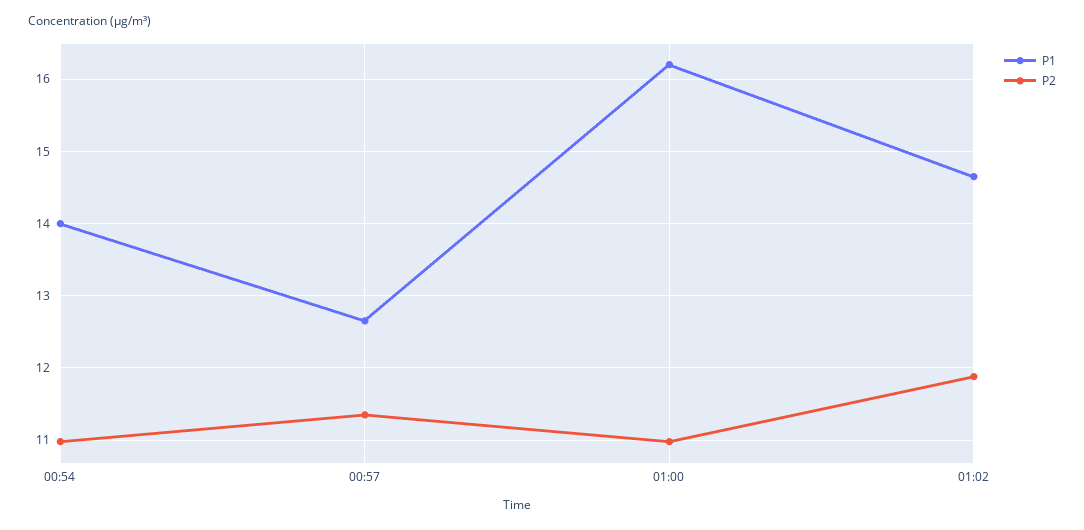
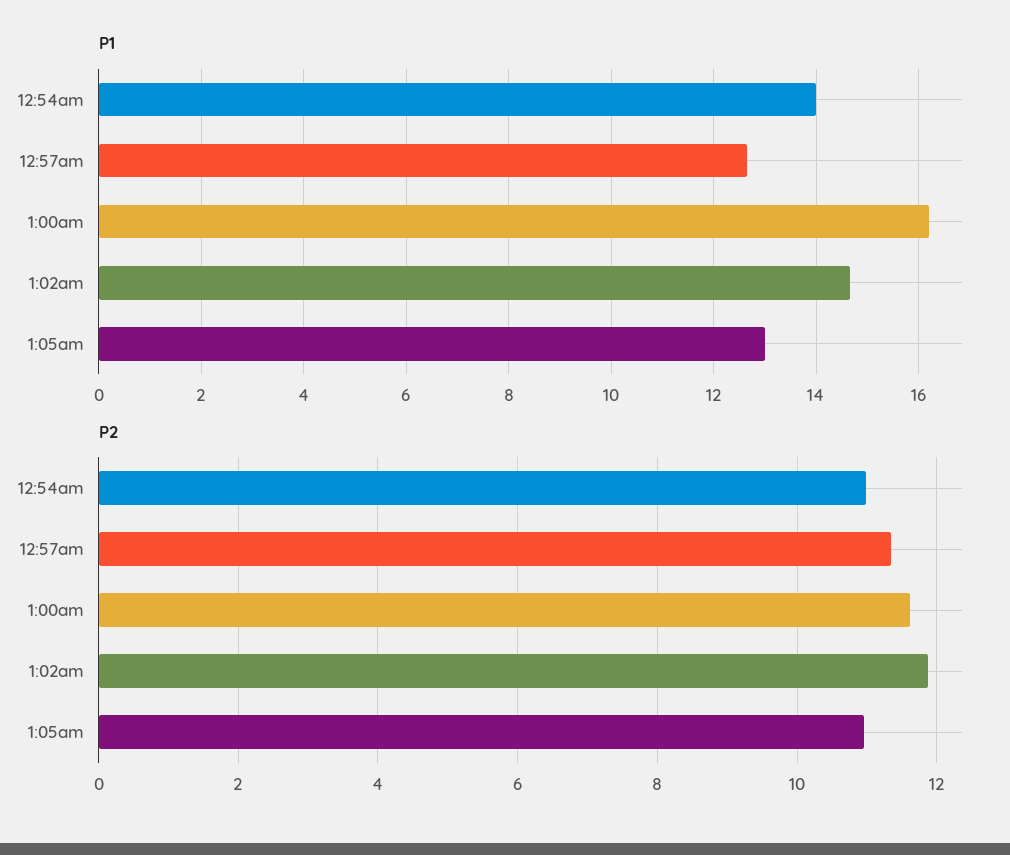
P2, 01:00: 11 -> 11.6
P1, 1:05am: none -> 13
P2, 1:05am: none -> 11

